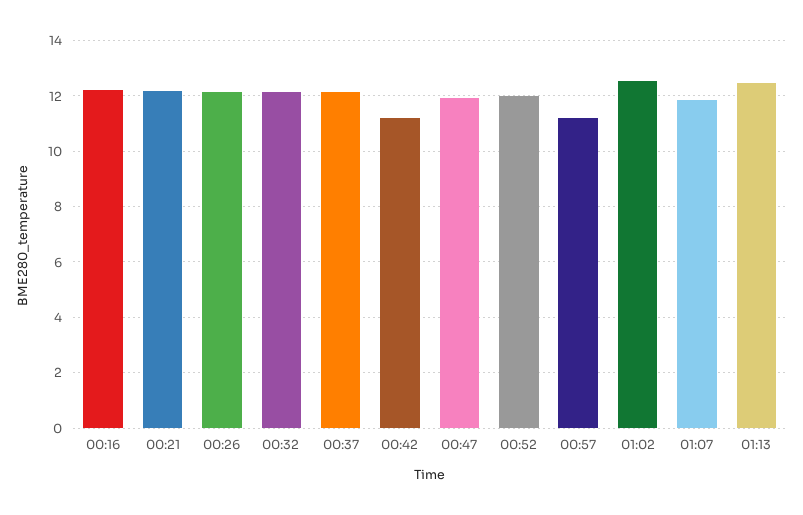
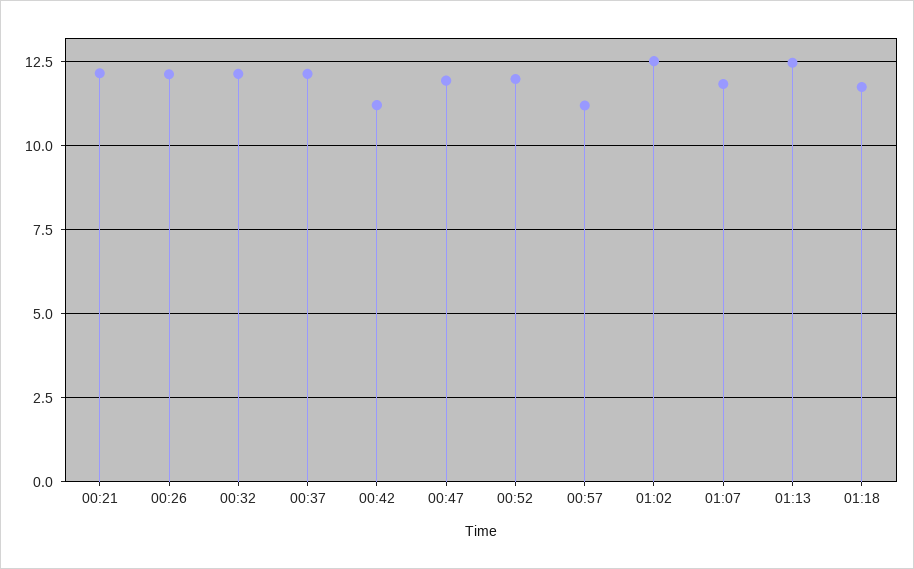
00:16: 12.25 -> none
01:18: none -> 11.75

